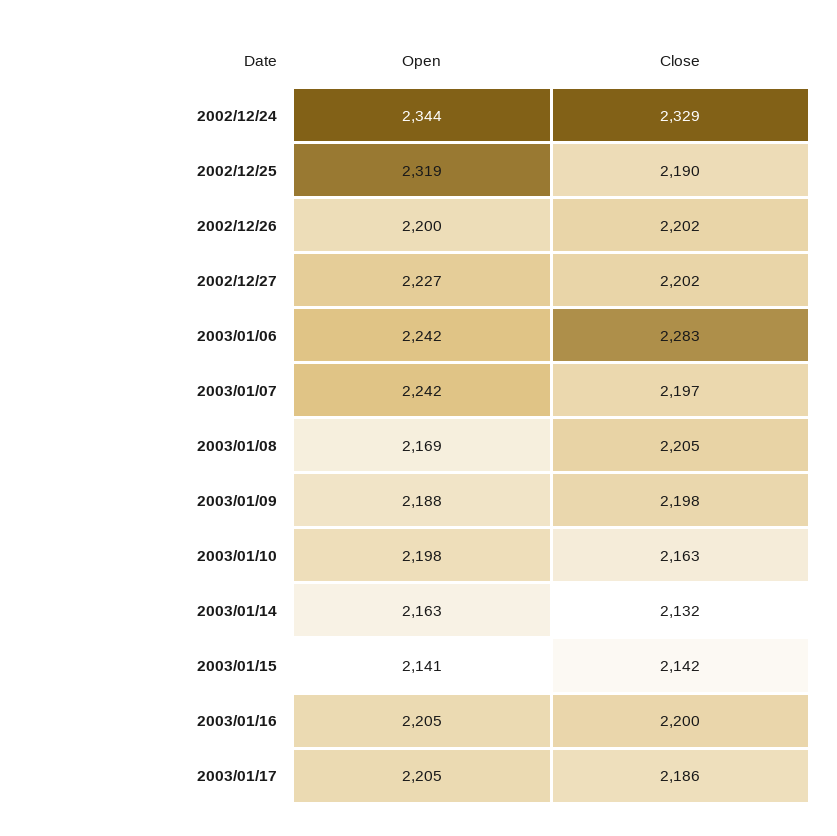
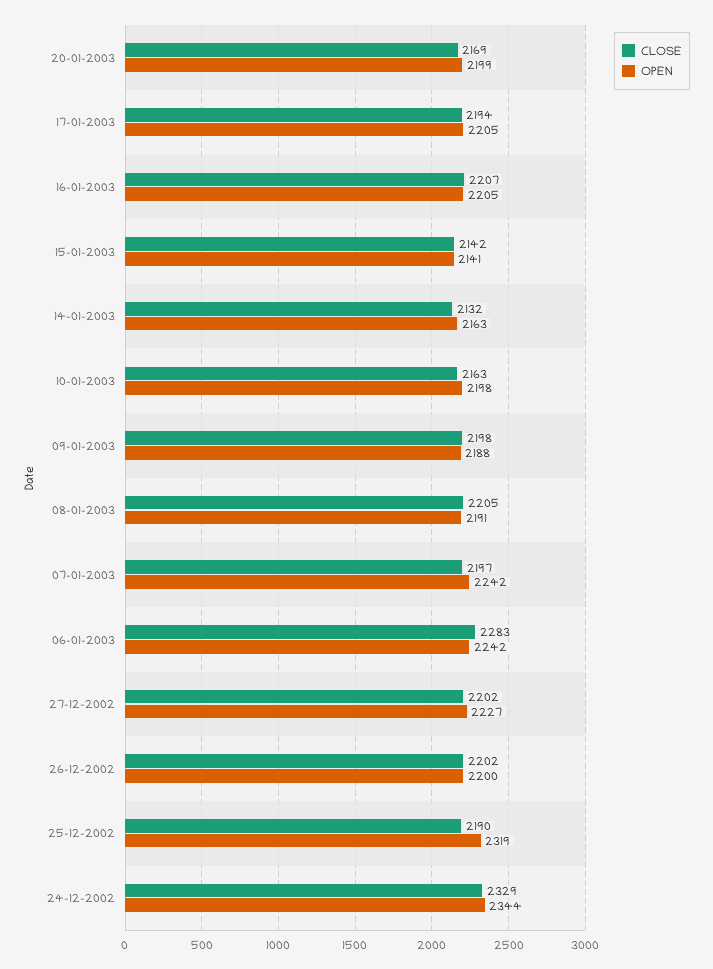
Open, 2003/01/08: 2169 -> 2191
Close, 2003/01/16: 2200 -> 2207
Close, 2003/01/17: 2186 -> 2194
Close, 20-01-2003: none -> 2169
Open, 20-01-2003: none -> 2199

